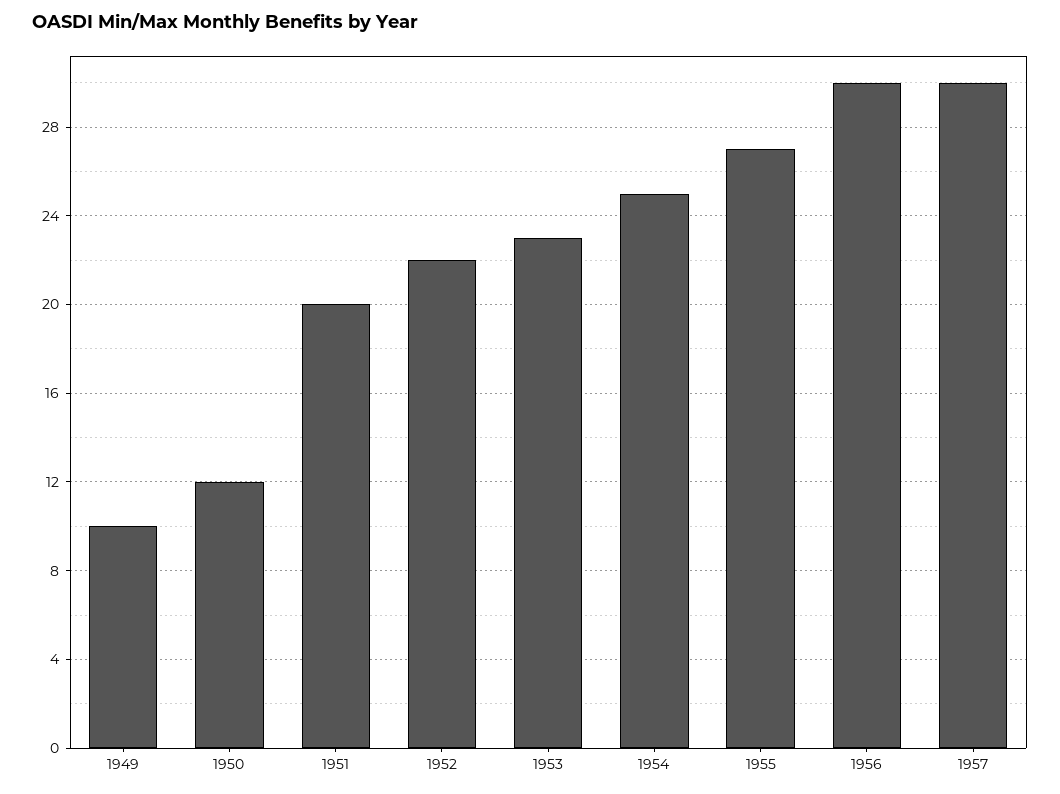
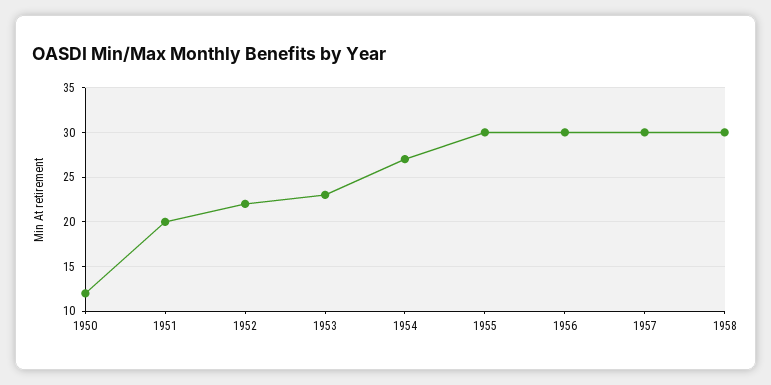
1949: 10 -> none
1954: 25 -> 27
1955: 27 -> 30
1958: none -> 30

